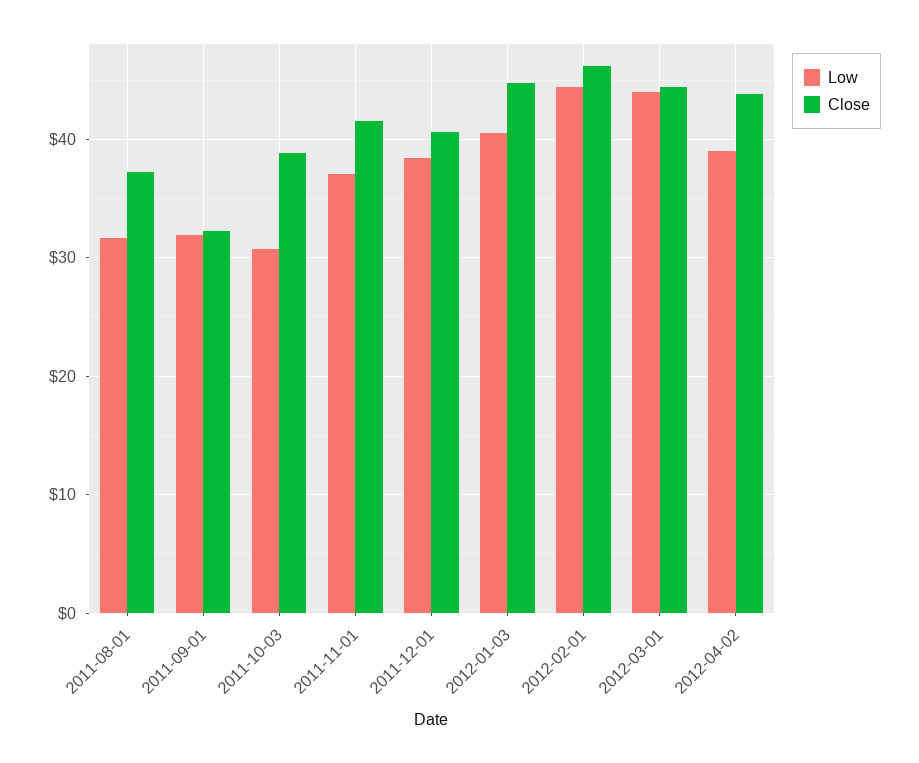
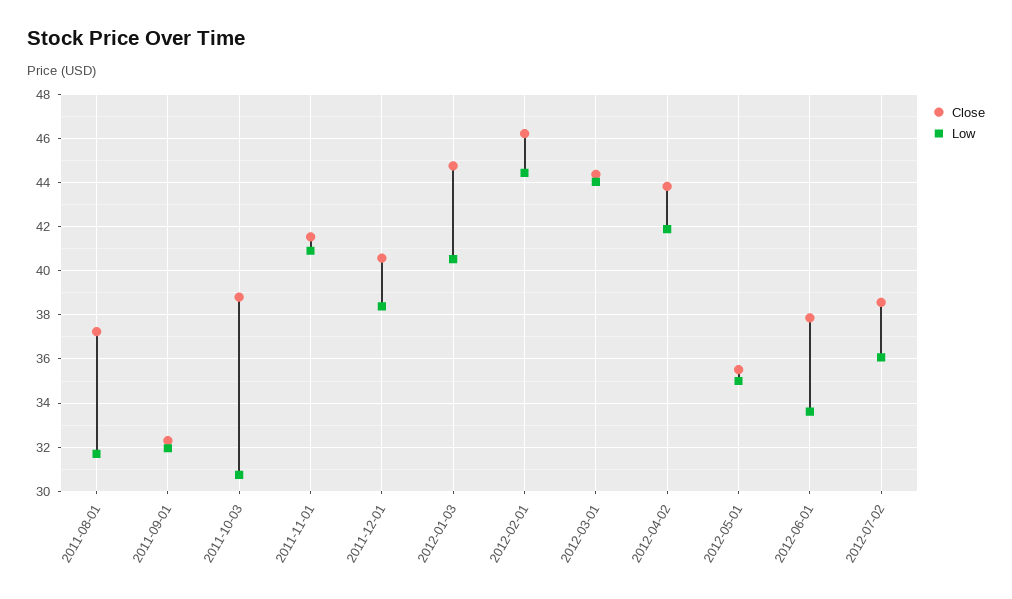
Low, 2011-11-01: 37 -> 41
Low, 2012-04-02: 39 -> 42
Close, 2012-05-01: none -> 35.5
Low, 2012-05-01: none -> 35
Close, 2012-06-01: none -> 38
Low, 2012-06-01: none -> 33.5
Close, 2012-07-02: none -> 38.5
Low, 2012-07-02: none -> 36

